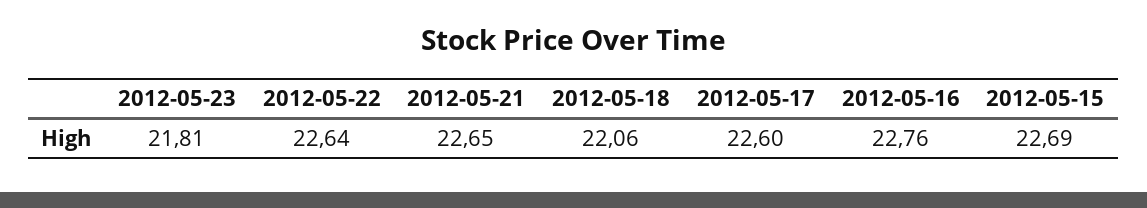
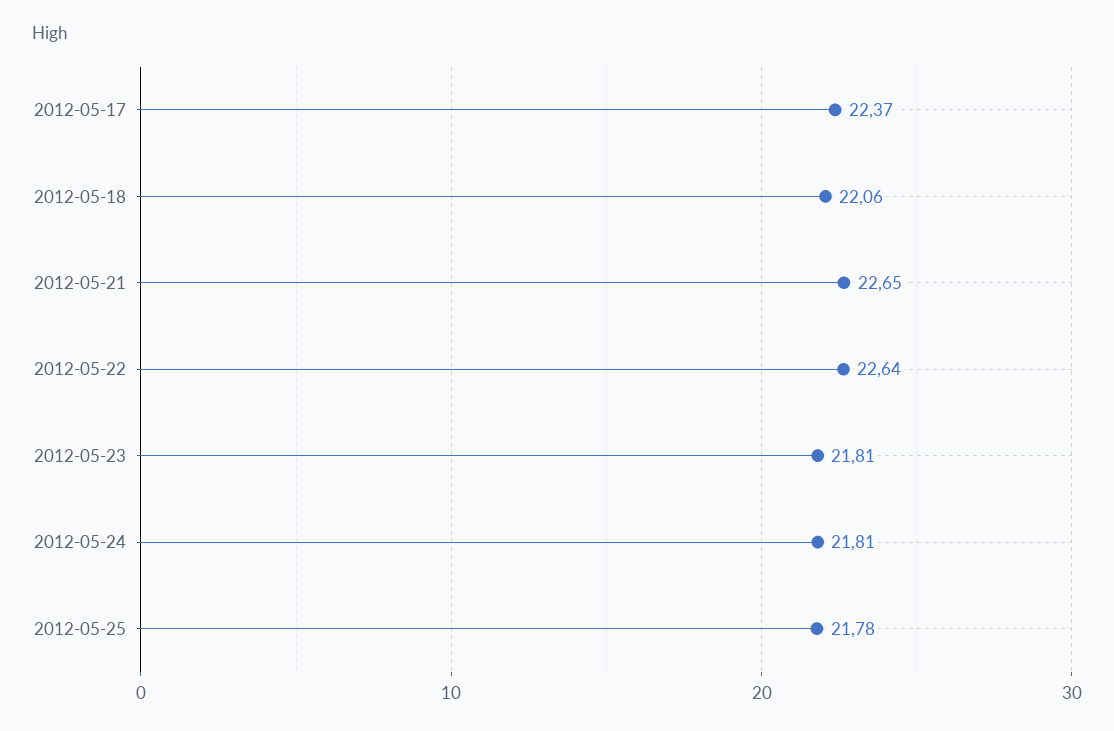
2012-05-17: 22.6 -> 22.37
2012-05-16: 22.76 -> none
2012-05-15: 22.69 -> none
2012-05-24: none -> 21.81
2012-05-25: none -> 21.78

